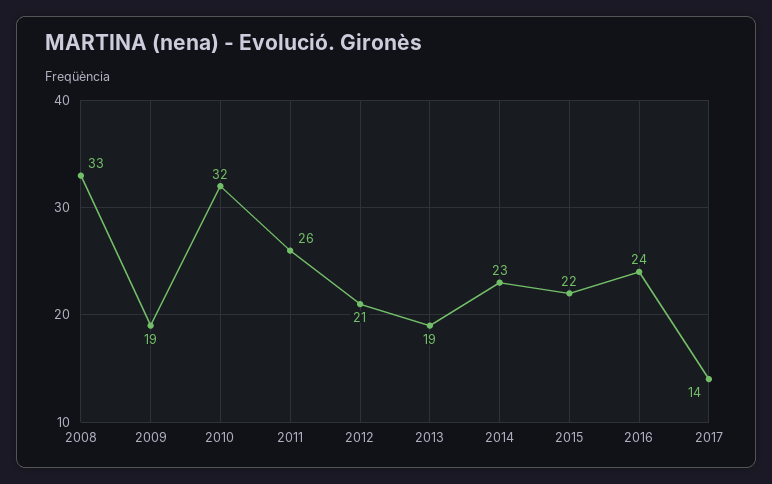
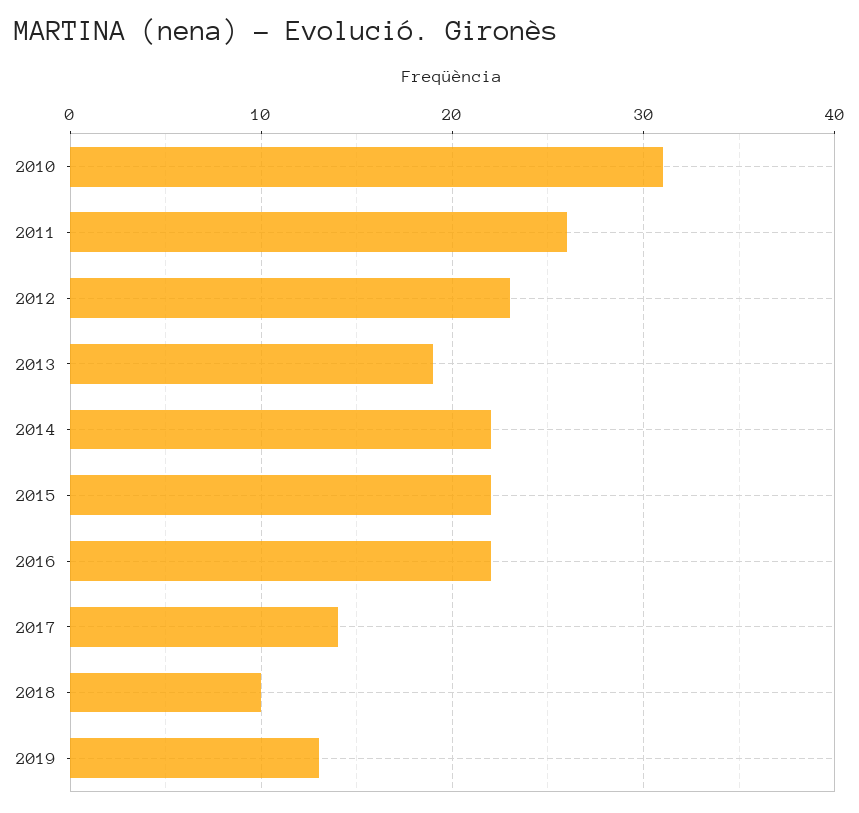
2008: 33 -> none
2009: 19 -> none
2010: 32 -> 31
2012: 21 -> 23
2014: 23 -> 22
2016: 24 -> 22
2018: none -> 10
2019: none -> 13

